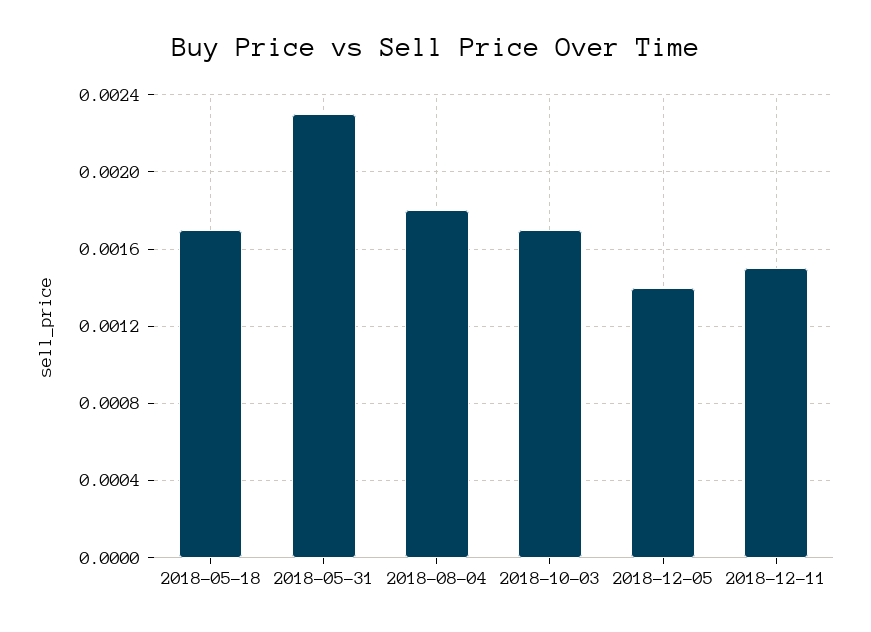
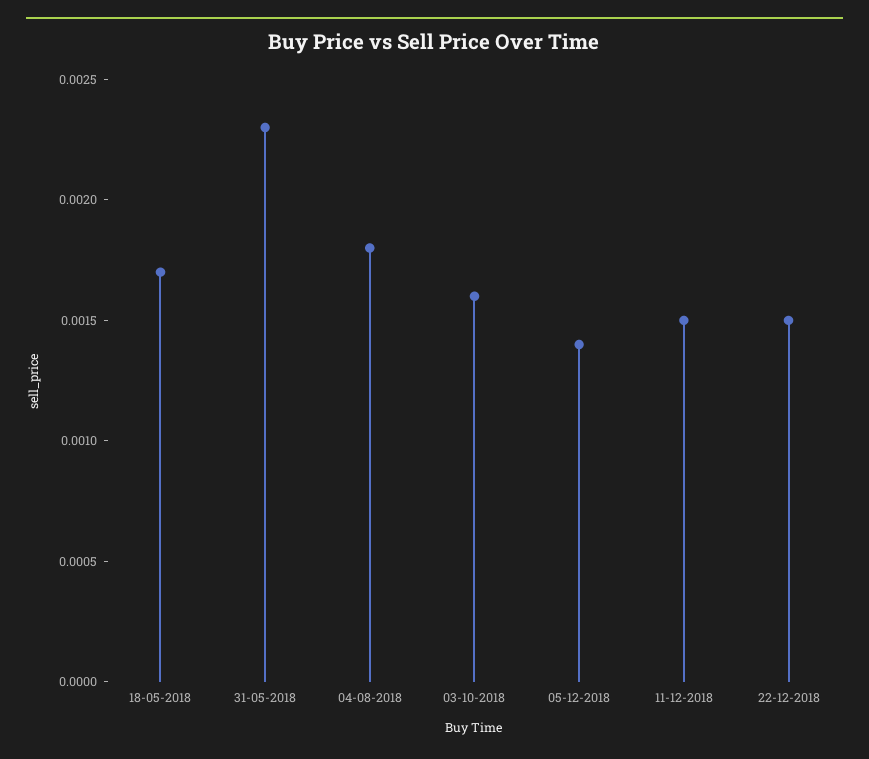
2018-10-03: 0.0017 -> 0.0016
22-12-2018: none -> 0.0015

